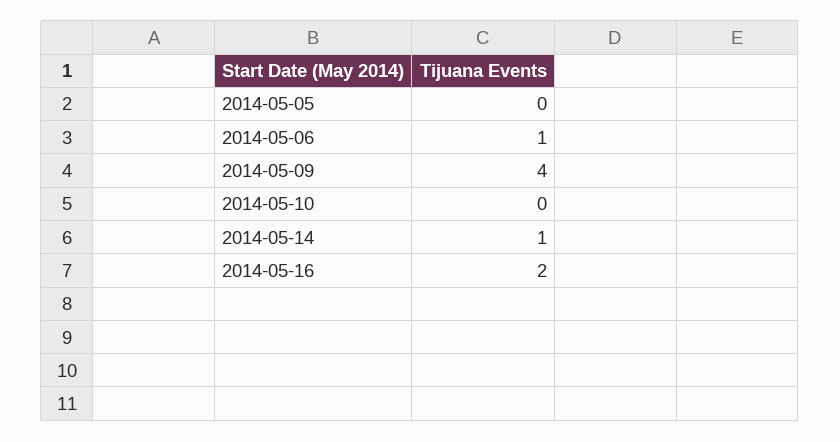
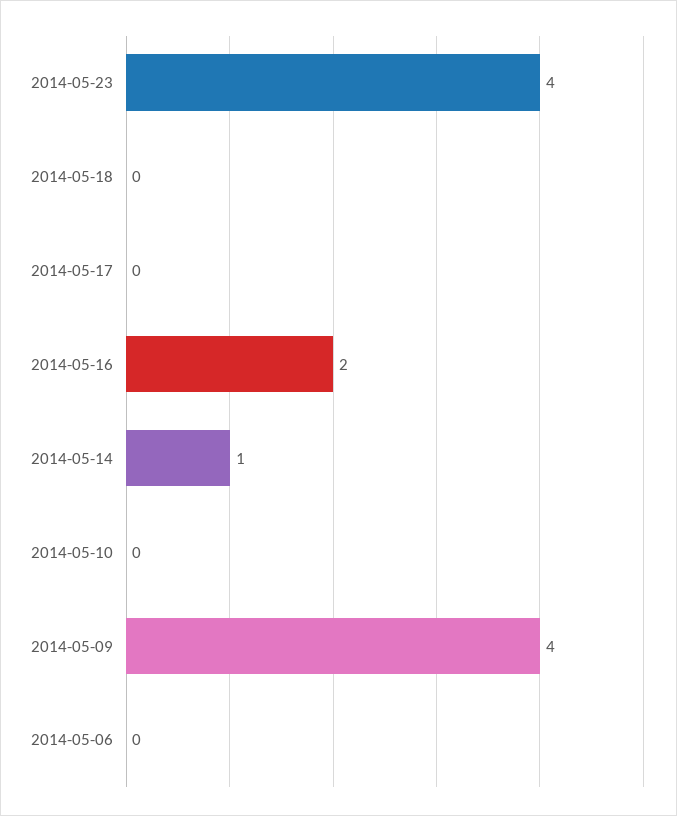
2014-05-05: 0 -> none
2014-05-06: 1 -> 0
2014-05-23: none -> 4
2014-05-18: none -> 0
2014-05-17: none -> 0

